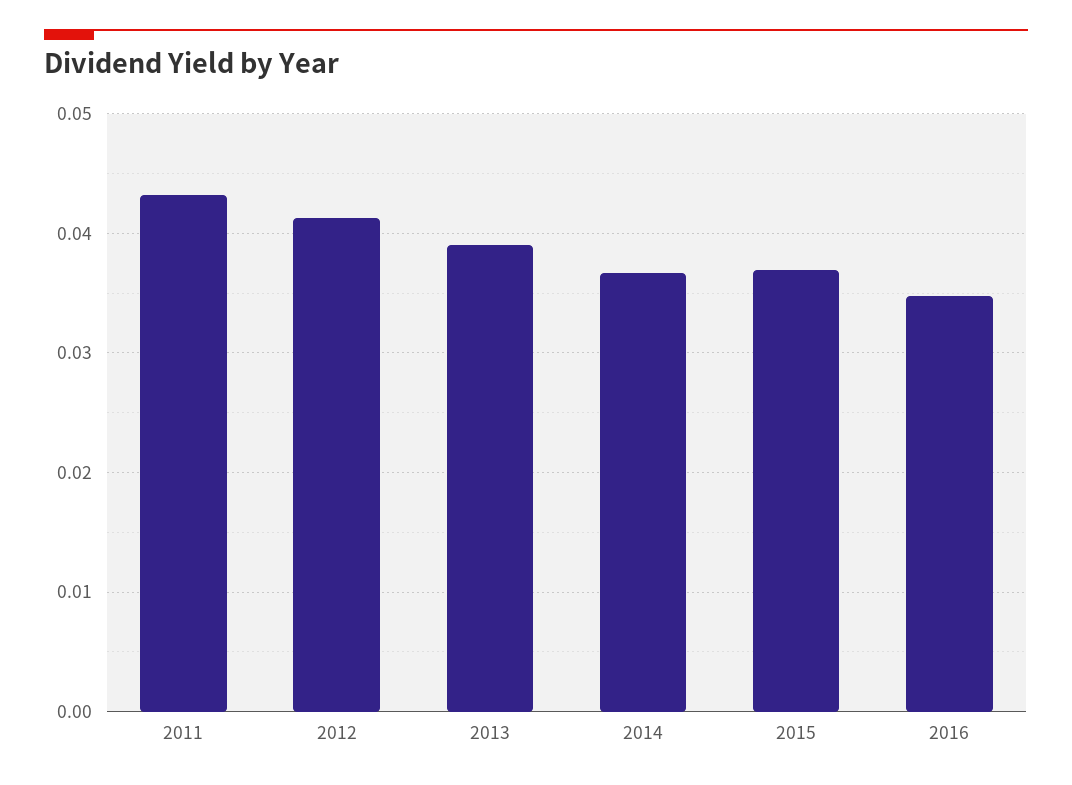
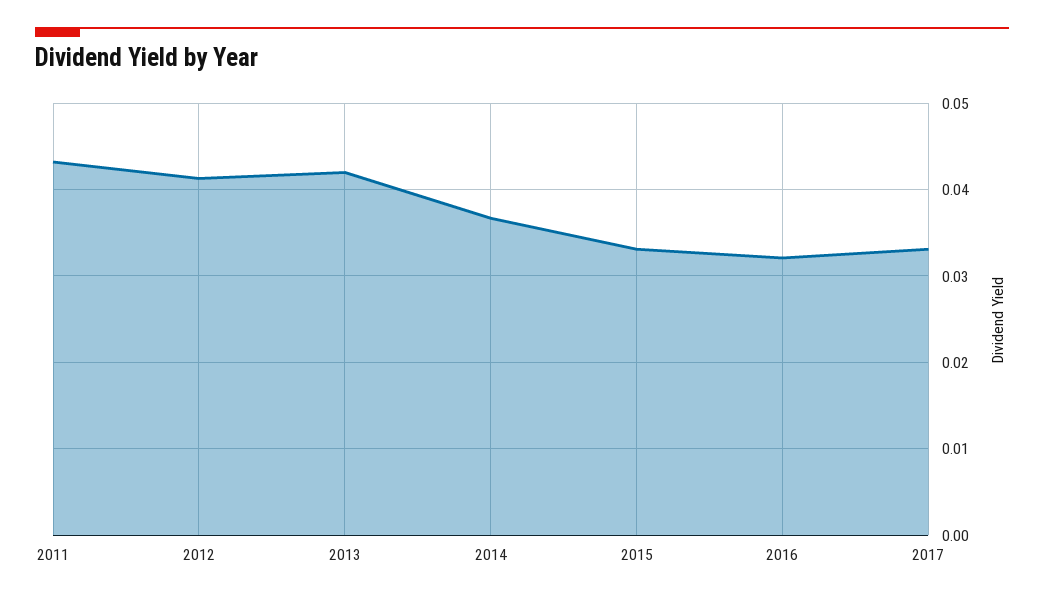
2013: 0.039 -> 0.042
2015: 0.037 -> 0.033
2016: 0.035 -> 0.032
2017: none -> 0.033

